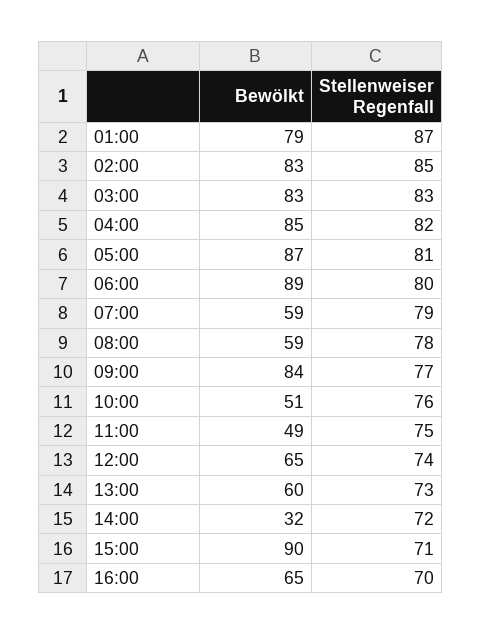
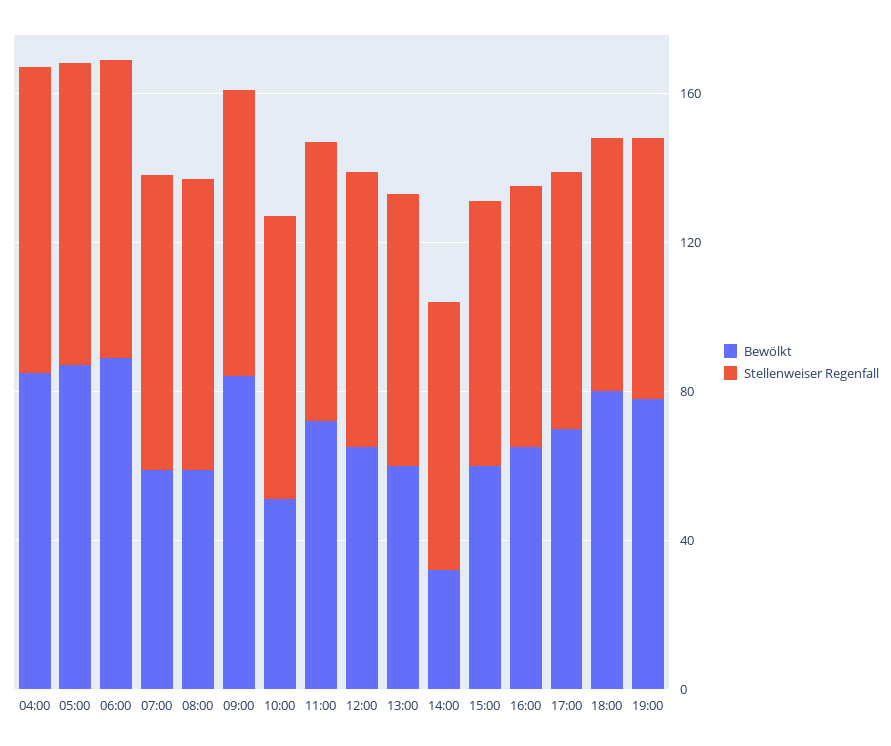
Bewölkt, 01:00: 79 -> none
Stellenweiser Regenfall, 01:00: 87 -> none
Bewölkt, 02:00: 83 -> none
Stellenweiser Regenfall, 02:00: 85 -> none
Bewölkt, 03:00: 83 -> none
Stellenweiser Regenfall, 03:00: 83 -> none
Bewölkt, 11:00: 49 -> 70
Bewölkt, 15:00: 90 -> 60
Bewölkt, 17:00: none -> 70
Stellenweiser Regenfall, 17:00: none -> 70
Bewölkt, 18:00: none -> 80
Stellenweiser Regenfall, 18:00: none -> 70
Bewölkt, 19:00: none -> 80
Stellenweiser Regenfall, 19:00: none -> 70

